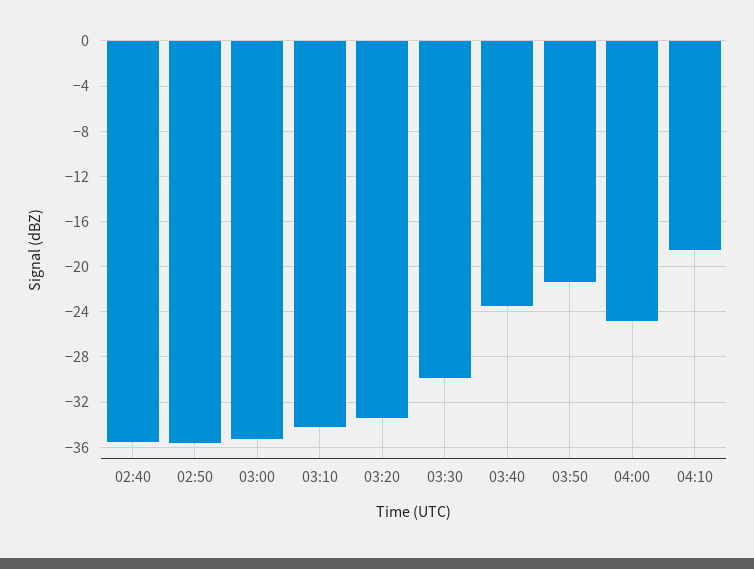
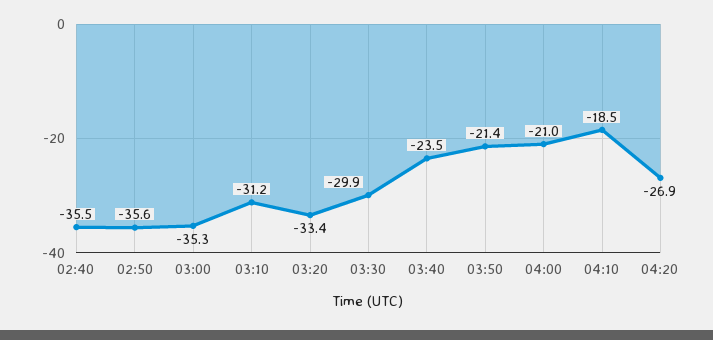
03:10: -34 -> -31.2
04:00: -25 -> -21
04:20: none -> -26.9

